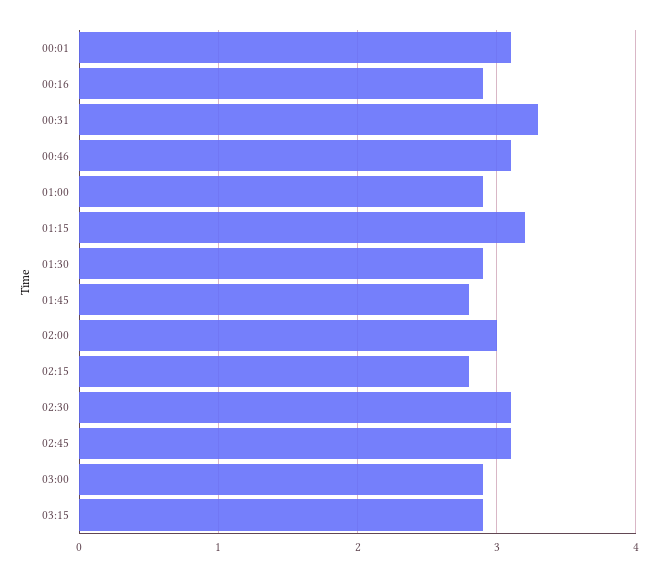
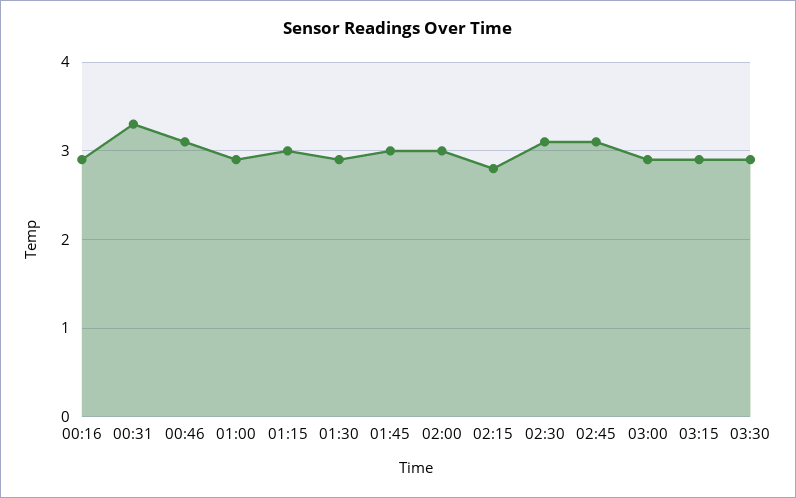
00:01: 3.1 -> none
01:15: 3.2 -> 3
01:45: 2.8 -> 3
03:30: none -> 2.9

